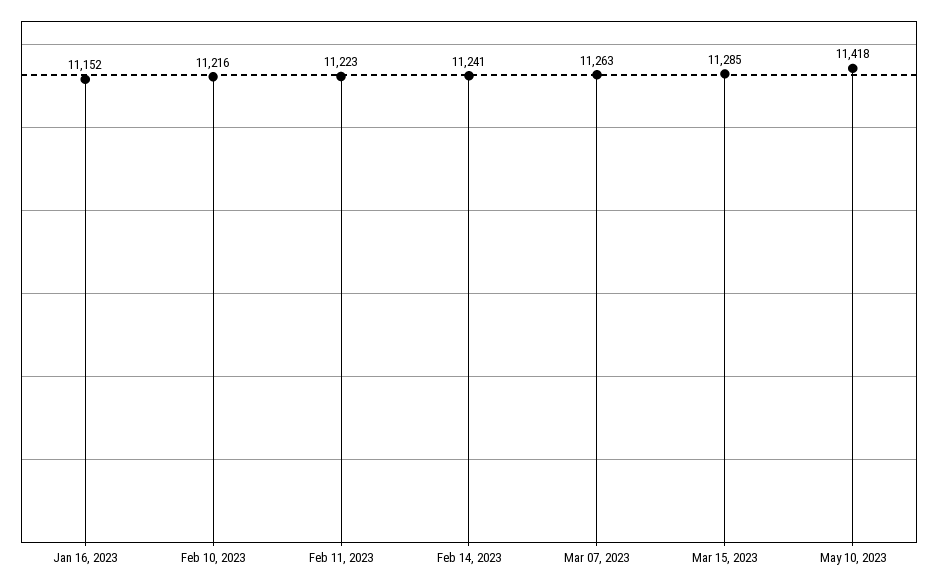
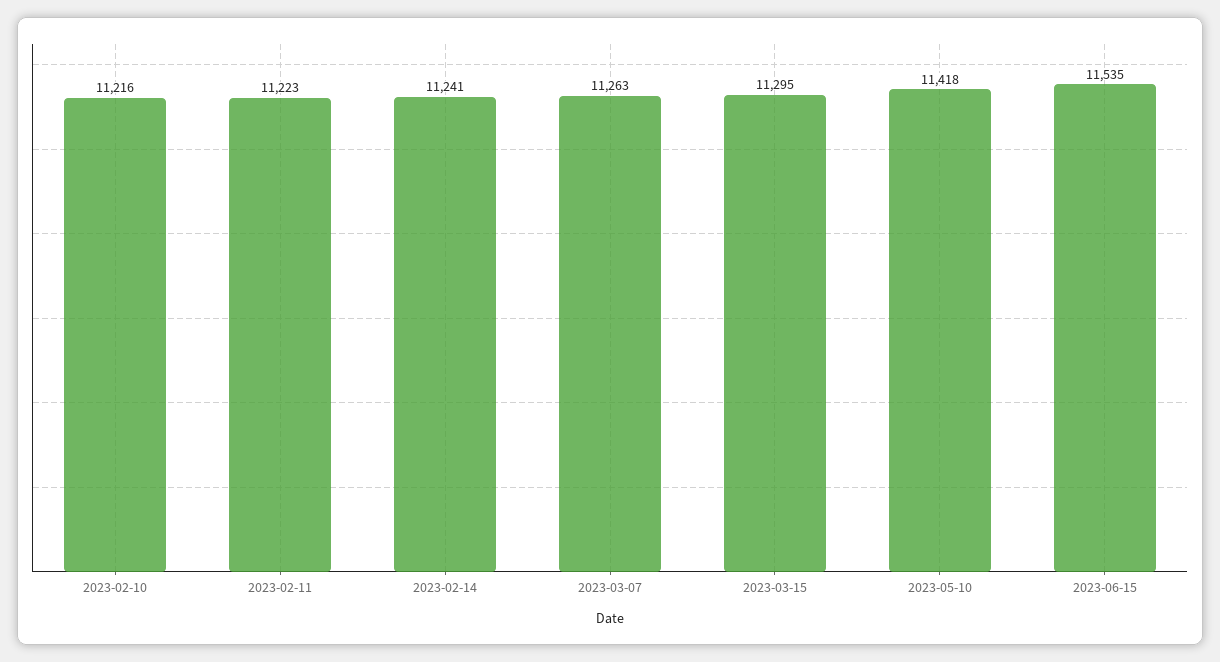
Jan 16, 2023: 11152 -> none
Mar 15, 2023: 11285 -> 11295
2023-06-15: none -> 11535

